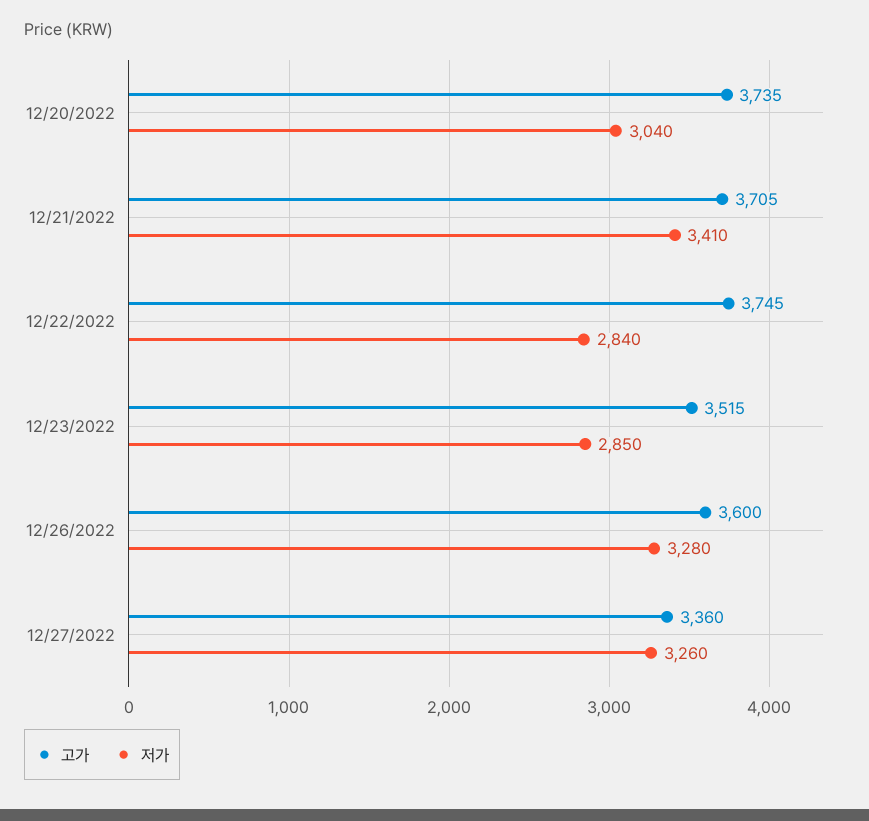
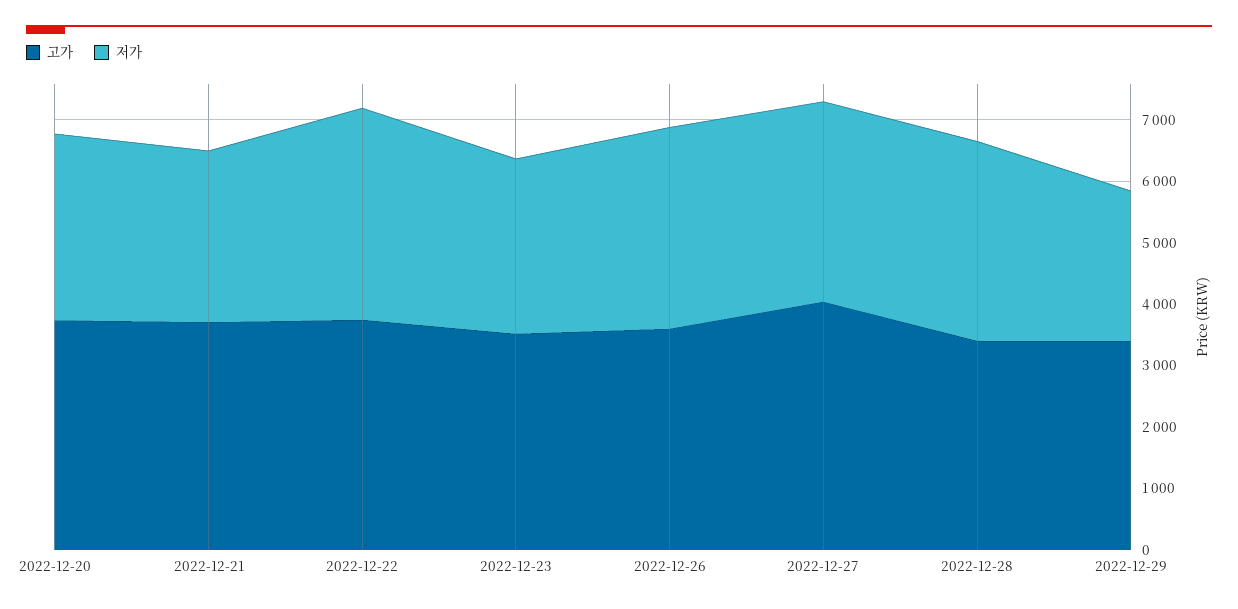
저가, 12/21/2022: 3410 -> 2800
저가, 12/22/2022: 2840 -> 3400
고가, 12/27/2022: 3360 -> 4000
고가, 2022-12-28: none -> 3400
저가, 2022-12-28: none -> 3200
고가, 2022-12-29: none -> 3400
저가, 2022-12-29: none -> 2400

